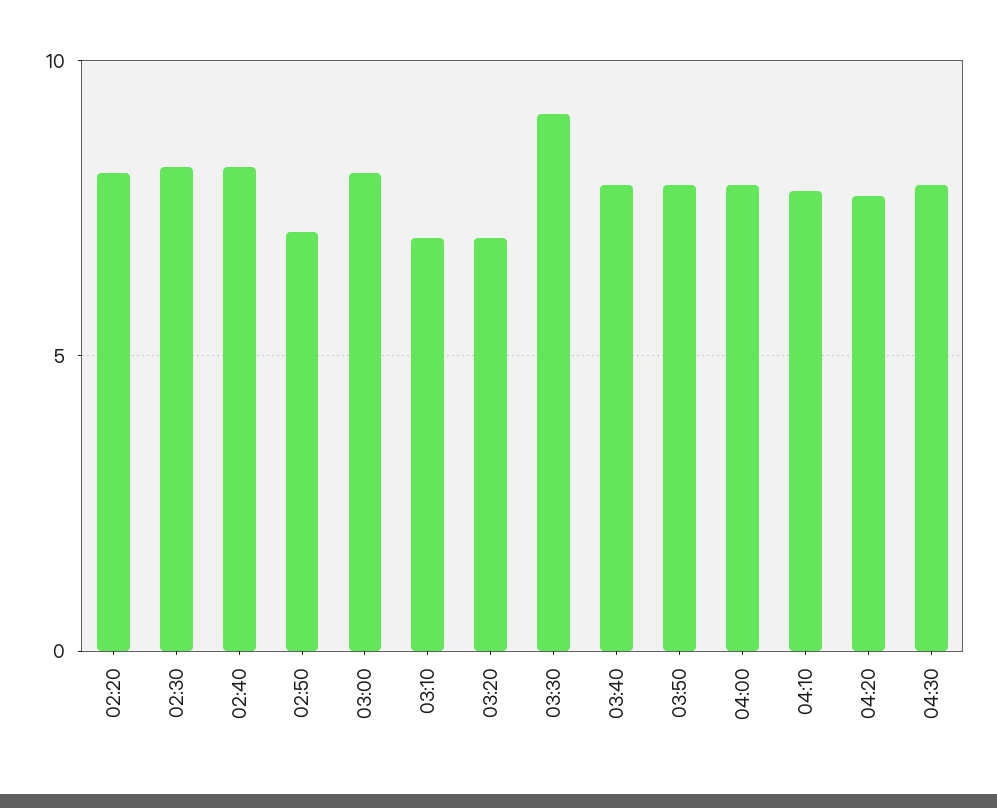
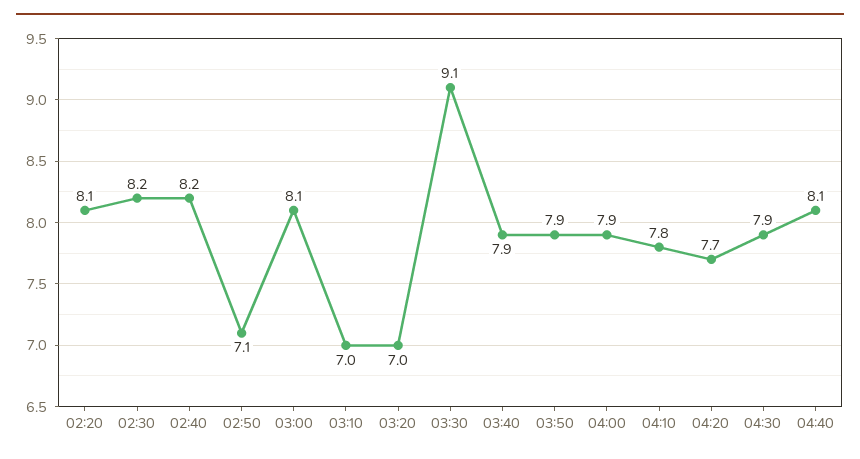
04:40: none -> 8.1

